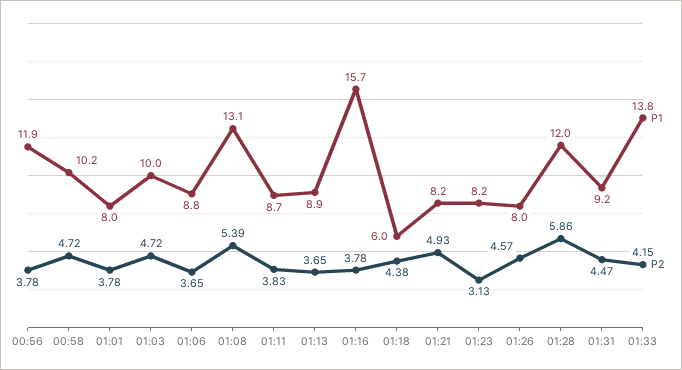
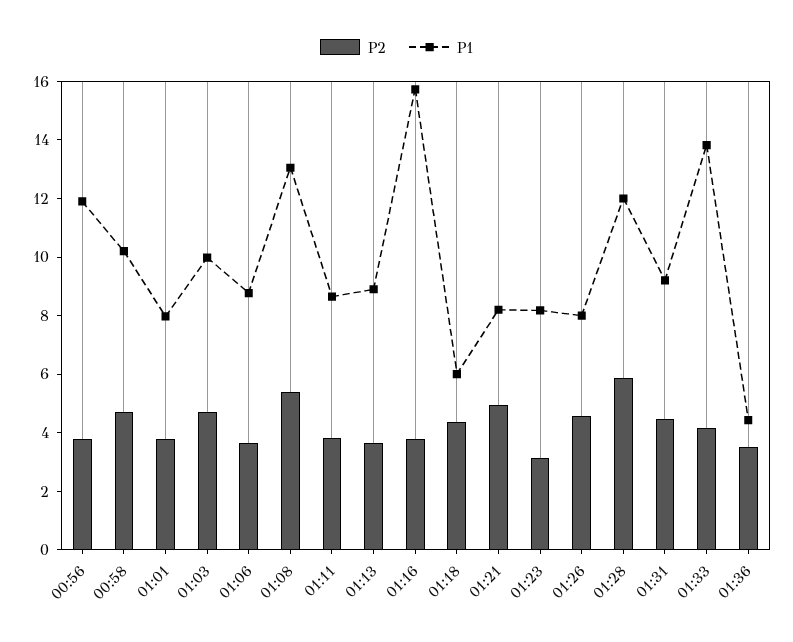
P2, 01:36: none -> 3.5
P1, 01:36: none -> 4.5

